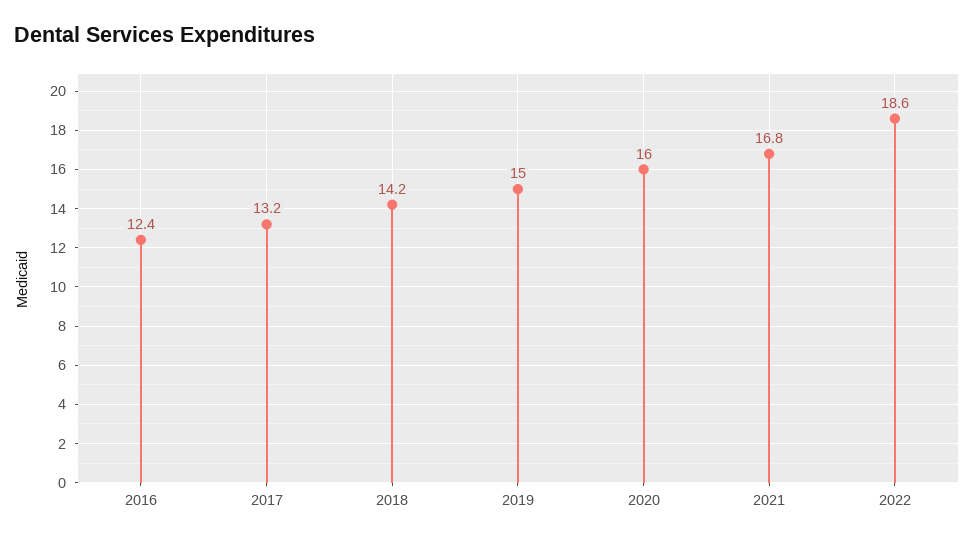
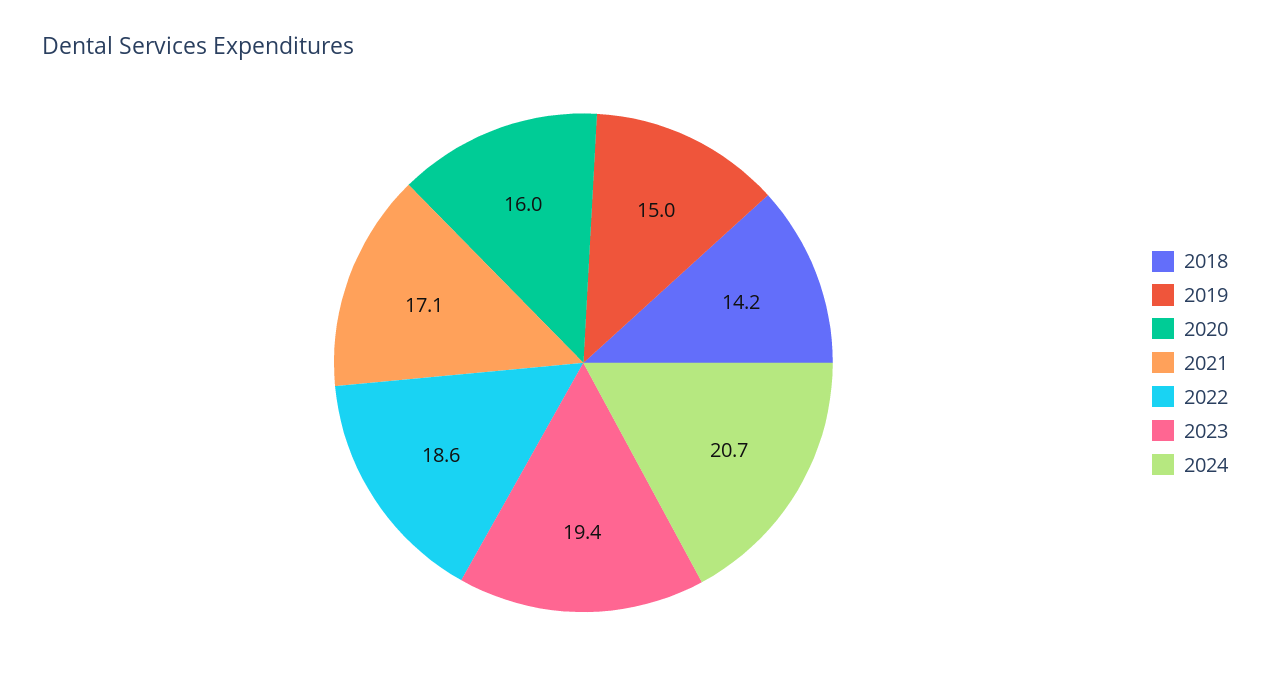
2016: 12.4 -> none
2017: 13.2 -> none
2021: 16.8 -> 17.1
2023: none -> 19.4
2024: none -> 20.7

